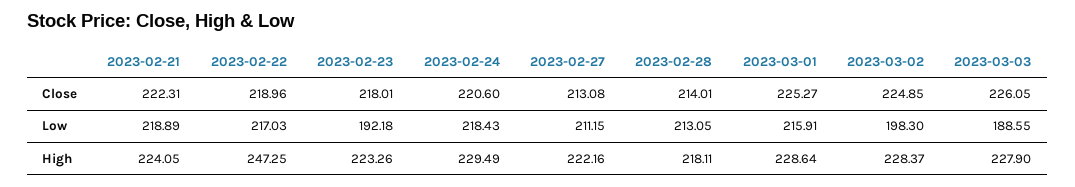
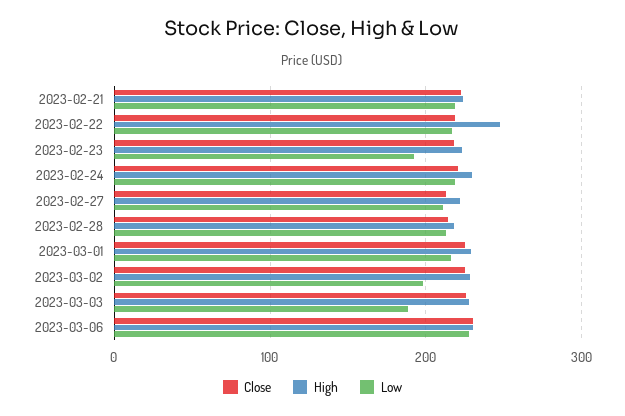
Close, 2023-03-06: none -> 230
High, 2023-03-06: none -> 230
Low, 2023-03-06: none -> 230

